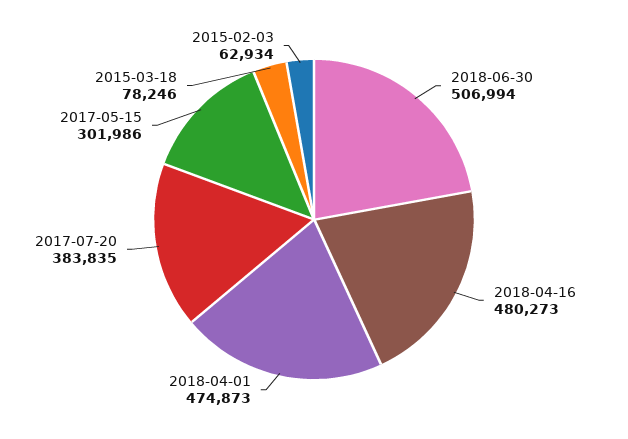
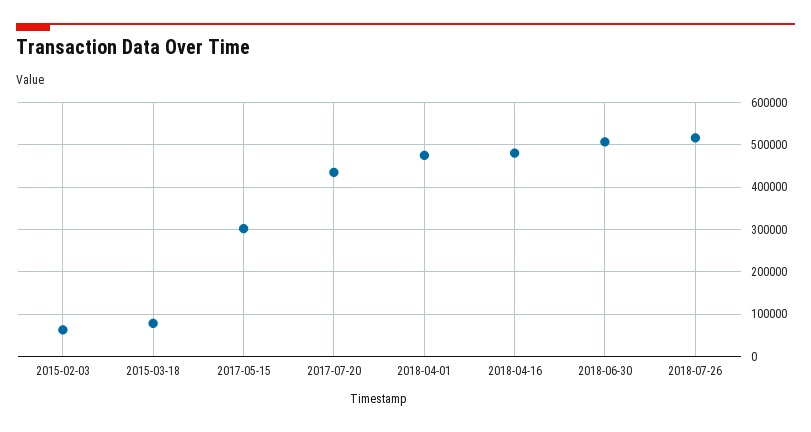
2017-07-20: 383835 -> 440000
2018-07-26: none -> 520000

